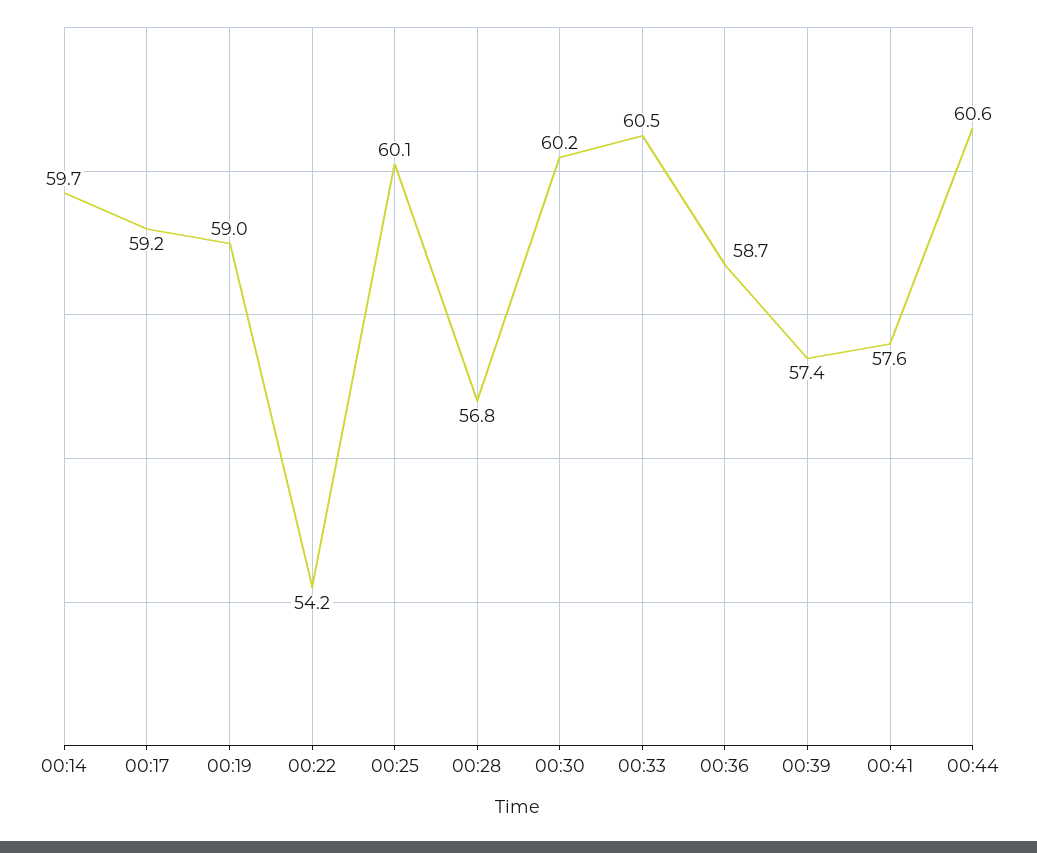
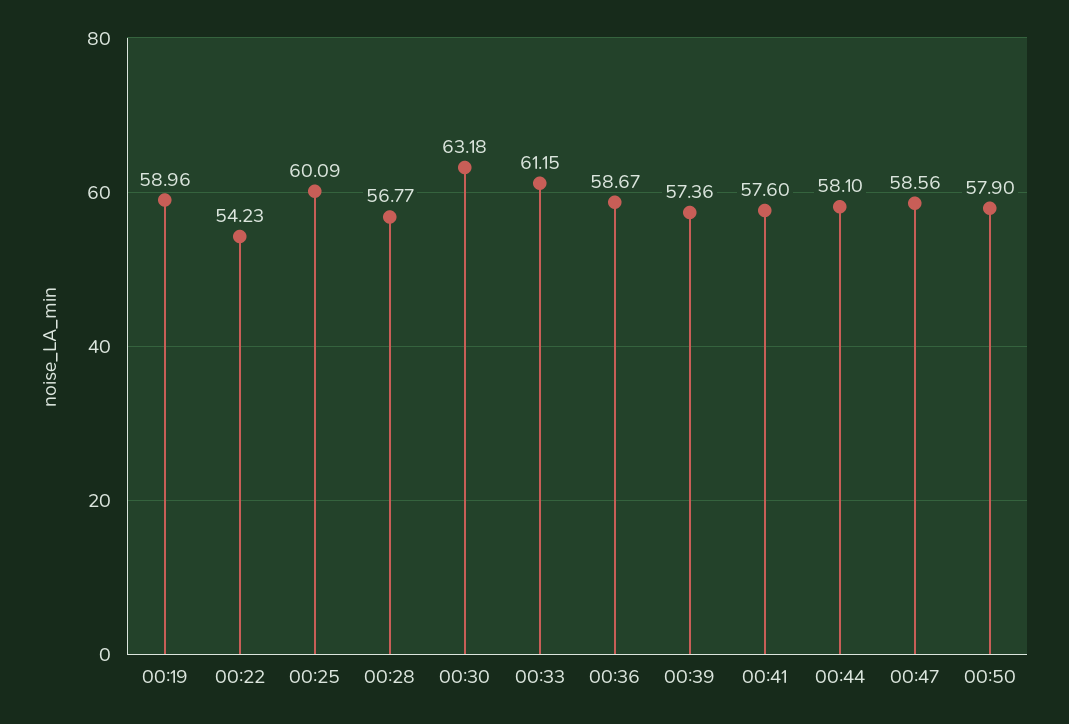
00:14: 59.7 -> none
00:17: 59.2 -> none
00:30: 60.2 -> 63.18
00:33: 60.5 -> 61.15
00:44: 60.6 -> 58.1
00:47: none -> 58.56
00:50: none -> 57.9

